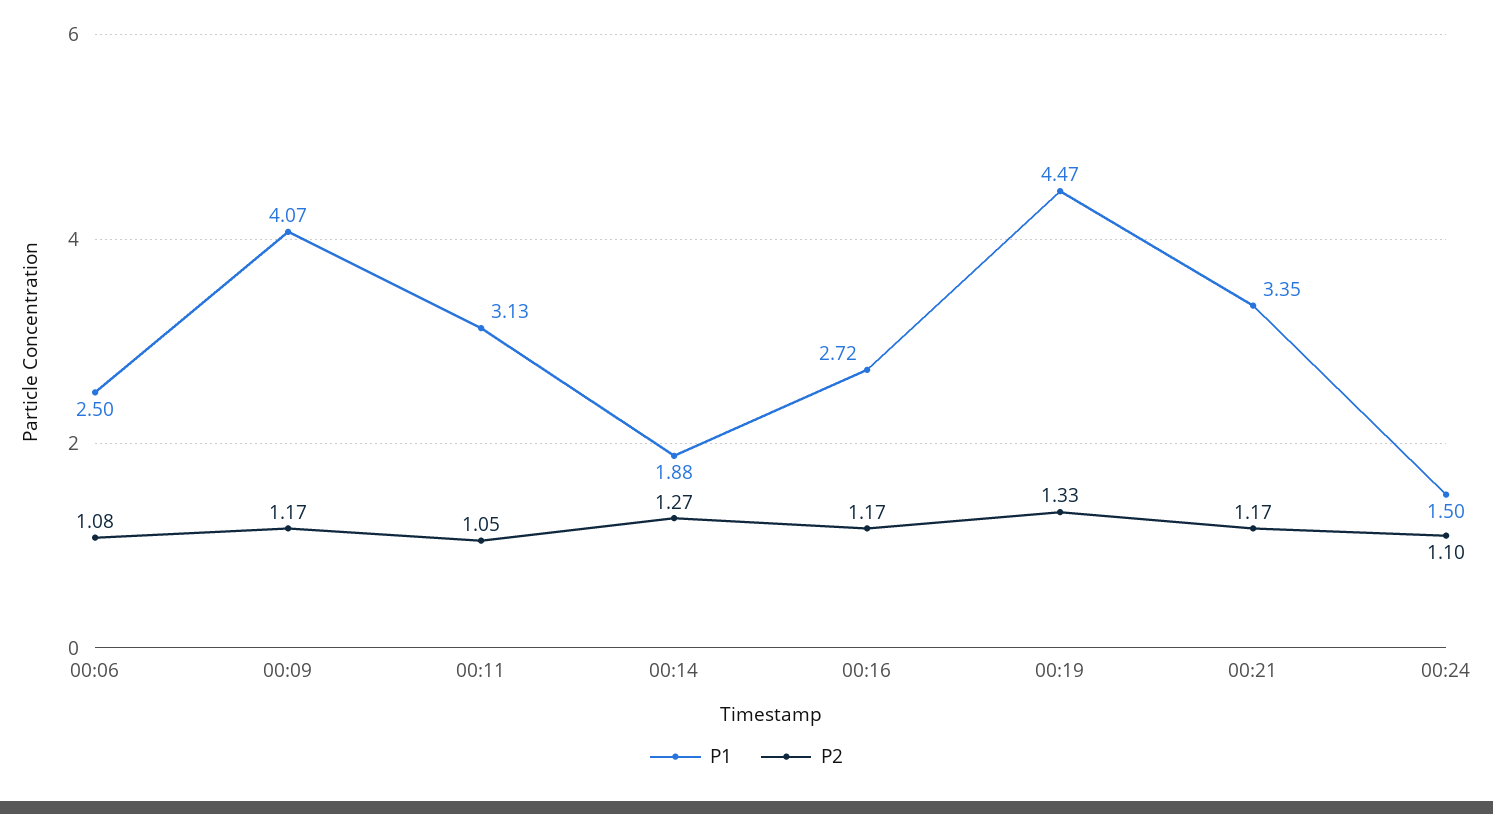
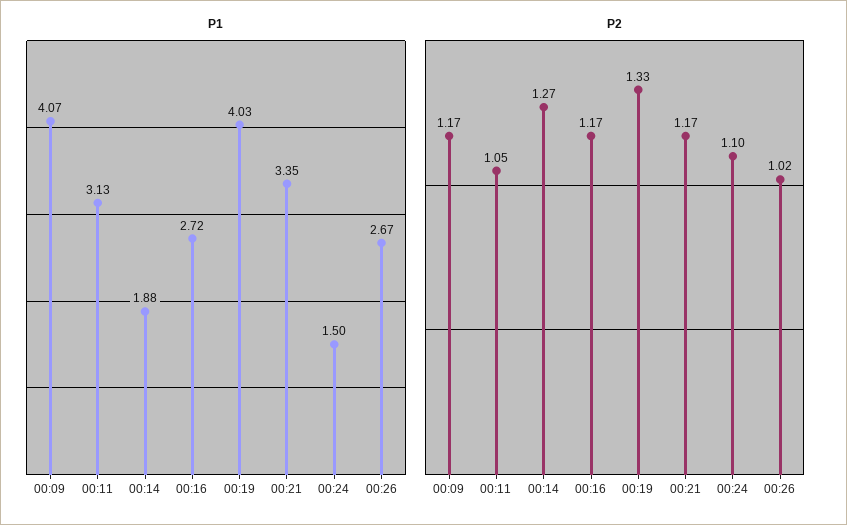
P1, 00:06: 2.5 -> none
P2, 00:06: 1.08 -> none
P1, 00:19: 4.47 -> 4.03
P1, 00:26: none -> 2.67
P2, 00:26: none -> 1.02

